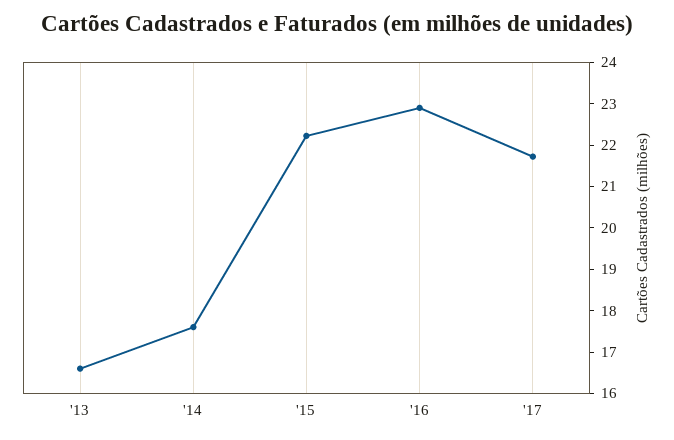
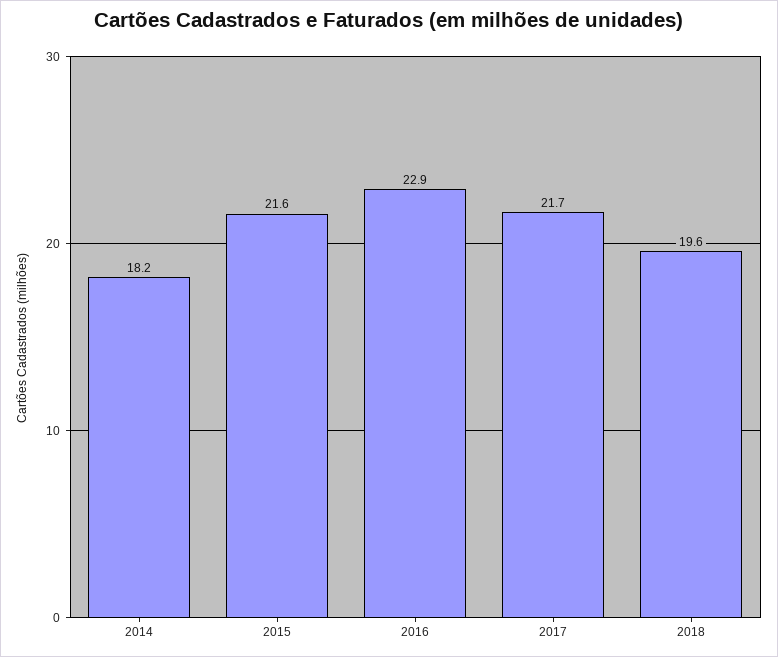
'13: 16.6 -> none
'14: 17.6 -> 18.2
'15: 22.2 -> 21.6
2018: none -> 19.6

